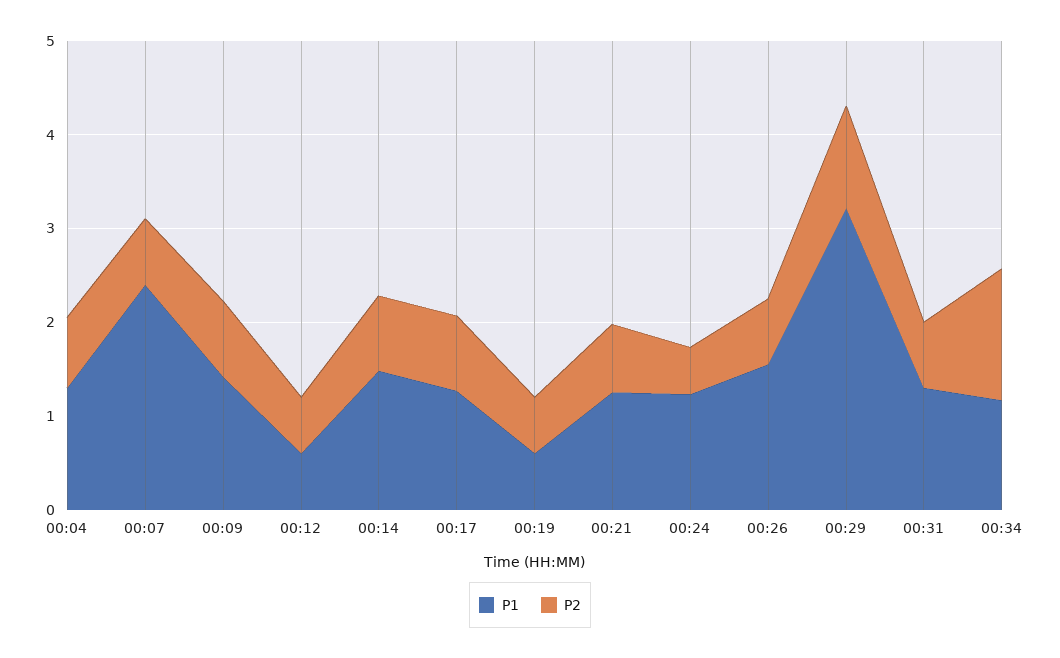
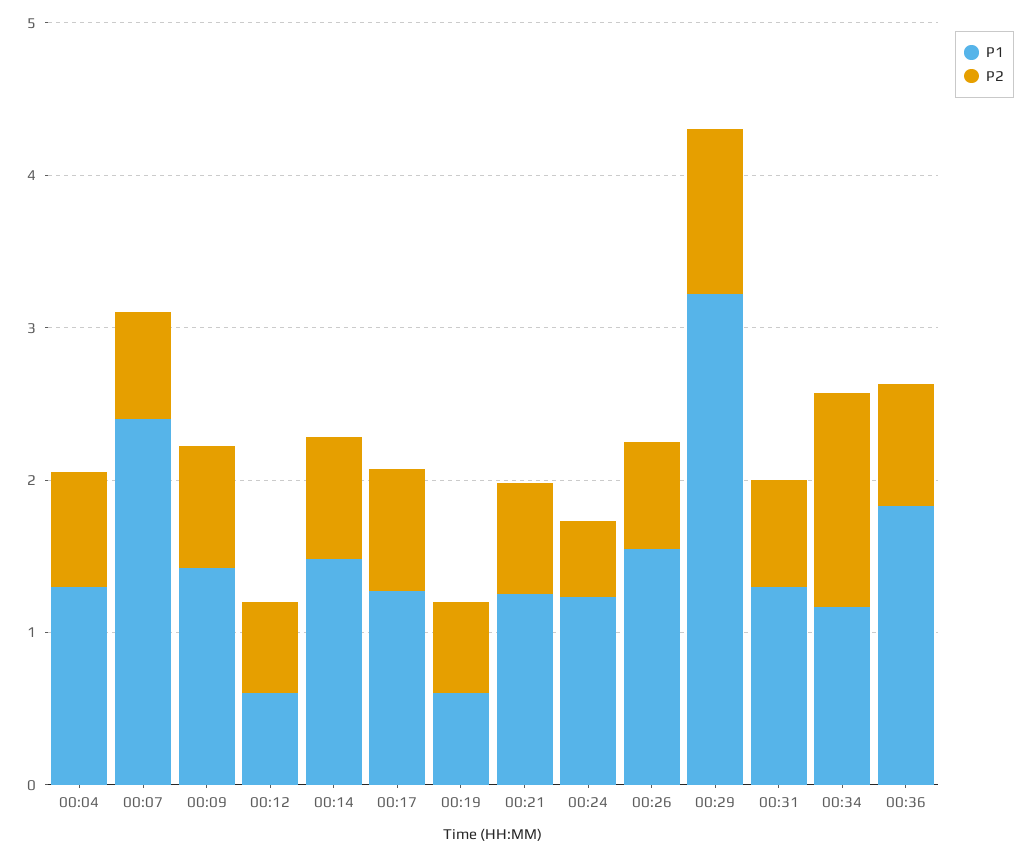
P1, 00:36: none -> 1.8
P2, 00:36: none -> 0.8

